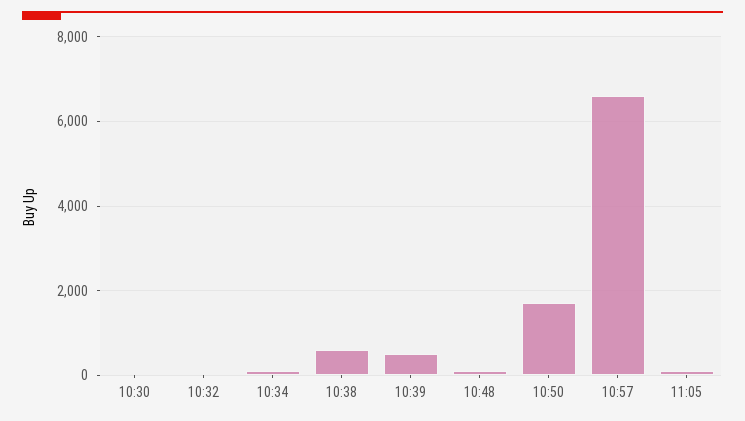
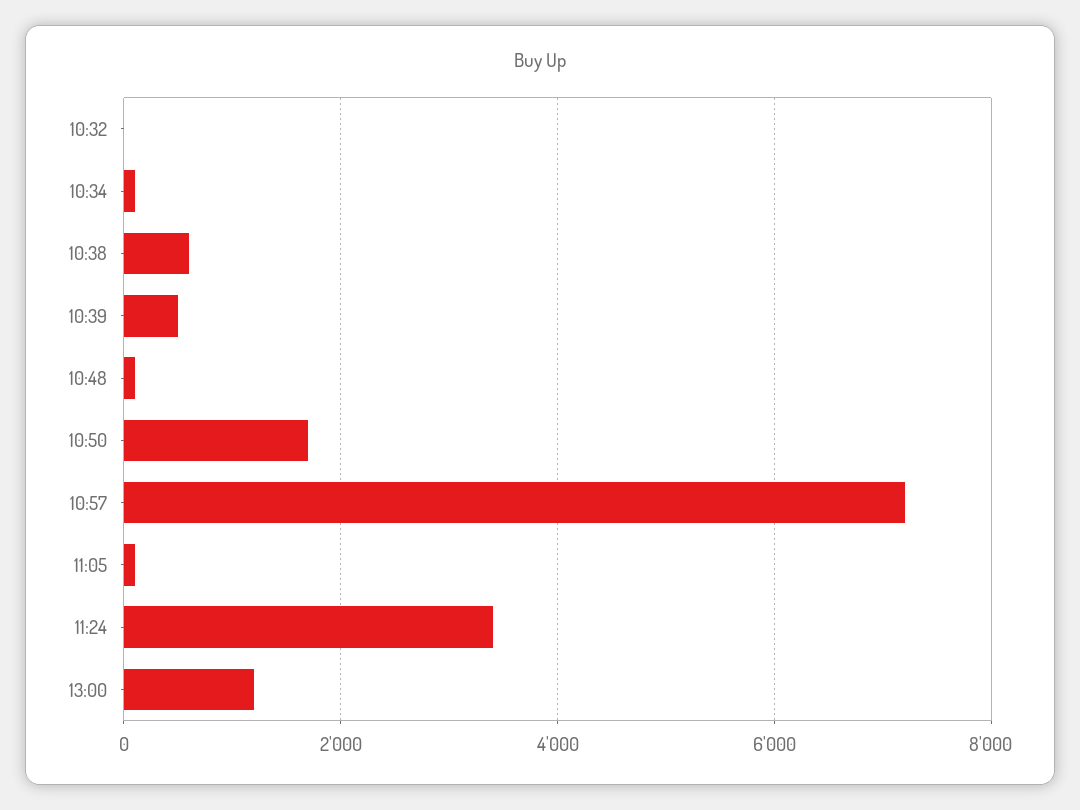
10:30: 0 -> none
10:57: 6600 -> 7200
11:24: none -> 3400
13:00: none -> 1200

